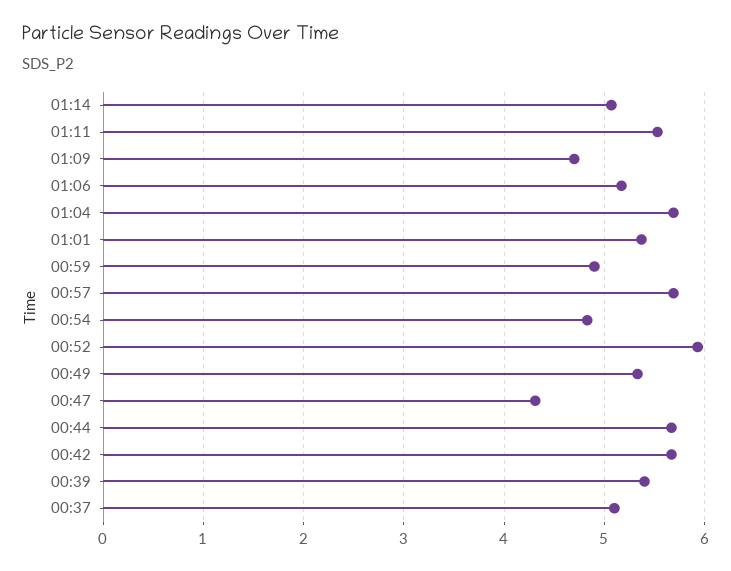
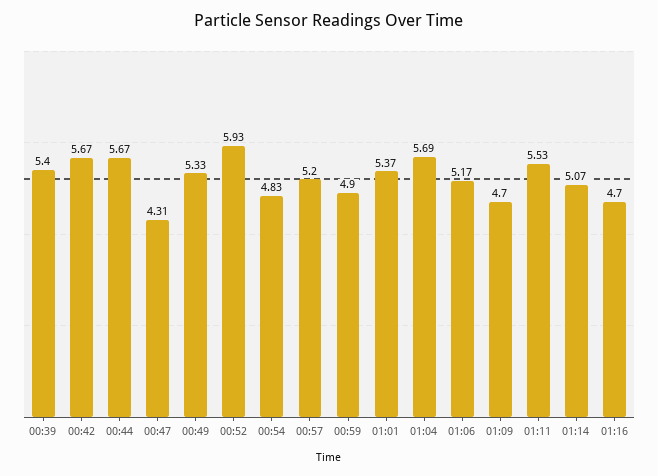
00:57: 5.7 -> 5.2
00:37: 5.1 -> none
01:16: none -> 4.7

